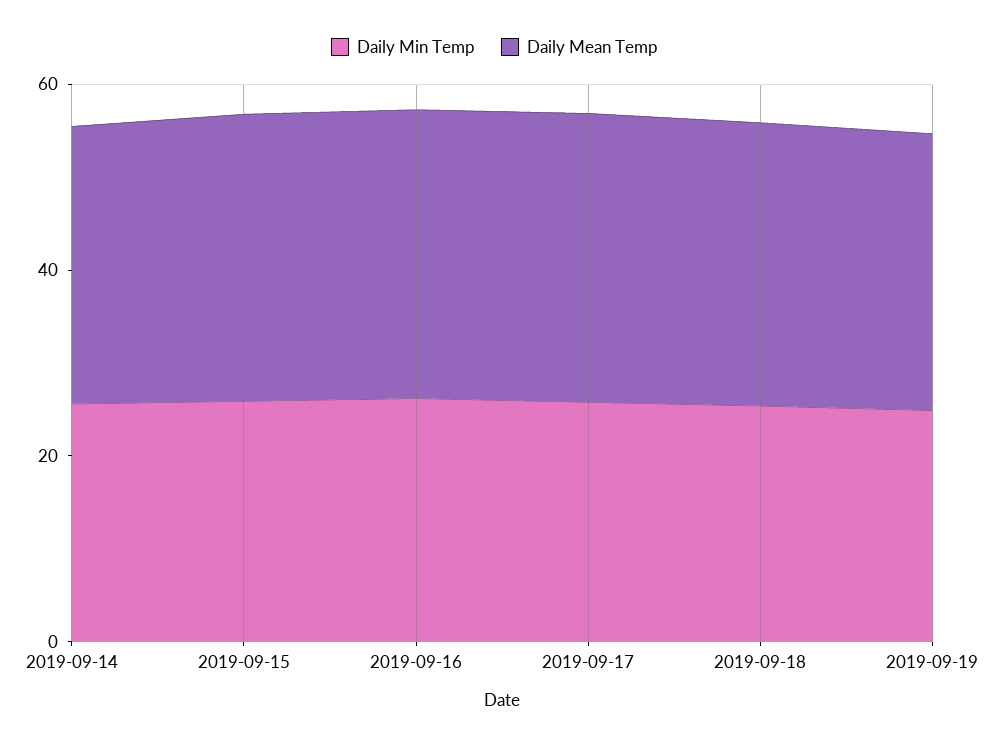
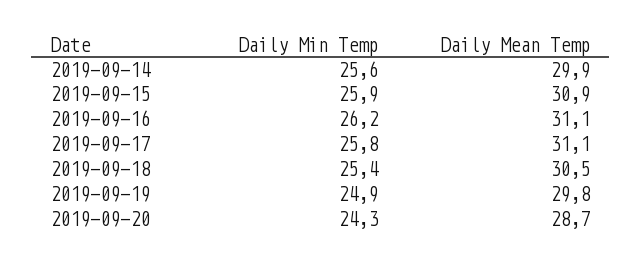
Daily Min Temp, 2019-09-20: none -> 24.3
Daily Mean Temp, 2019-09-20: none -> 28.7

